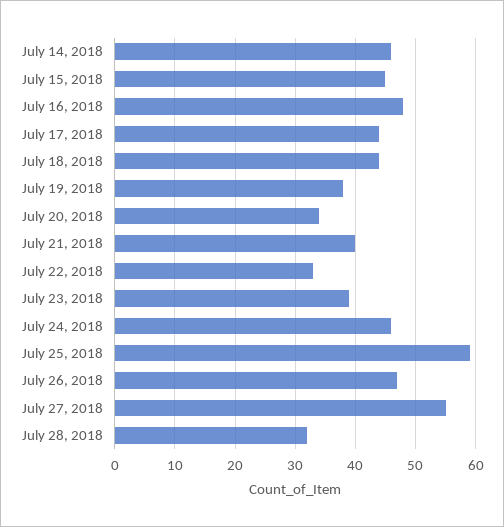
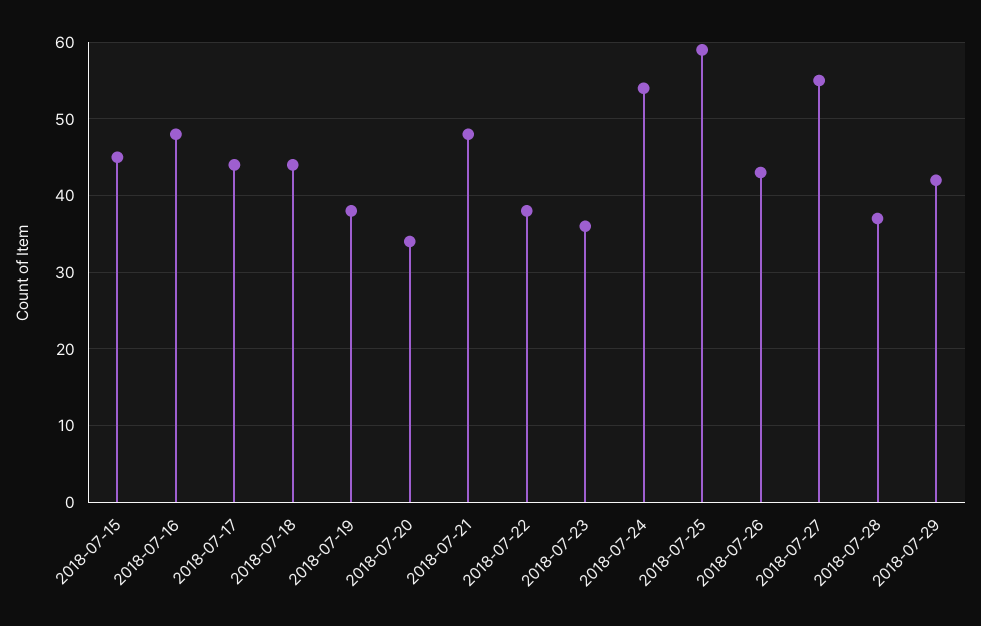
July 14, 2018: 46 -> none
July 21, 2018: 40 -> 48
July 22, 2018: 33 -> 38
July 23, 2018: 39 -> 36
July 24, 2018: 46 -> 54
July 26, 2018: 47 -> 43
July 28, 2018: 32 -> 37
2018-07-29: none -> 42

